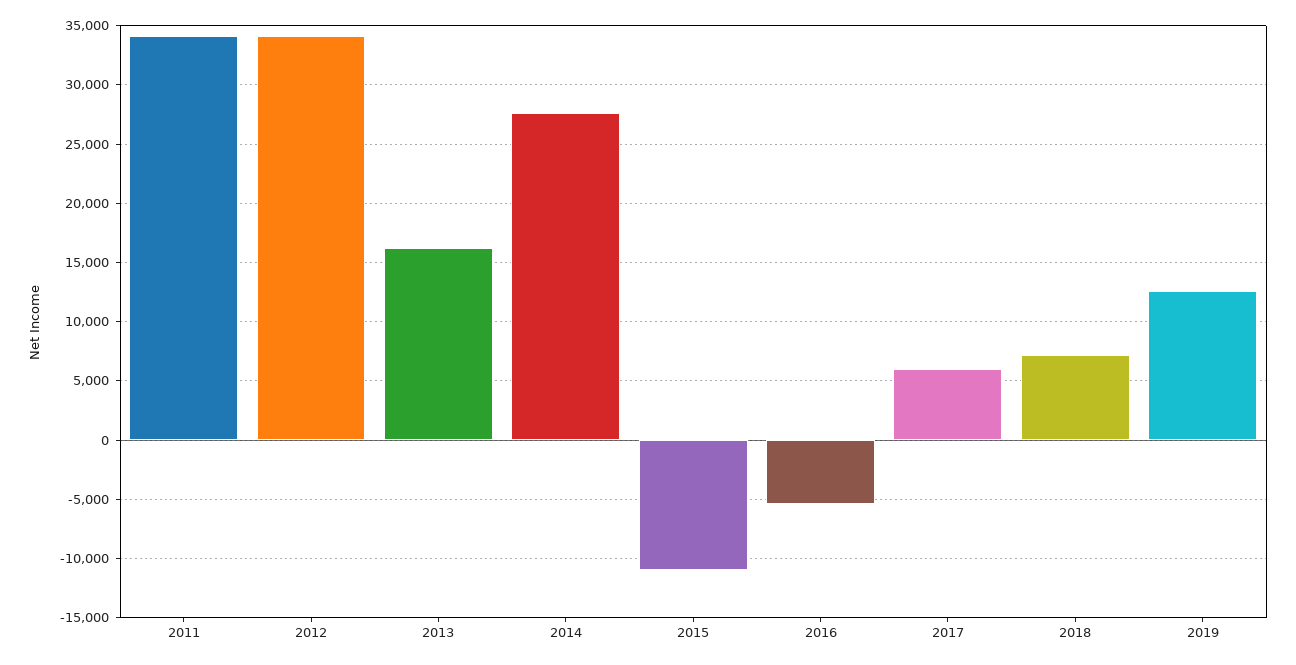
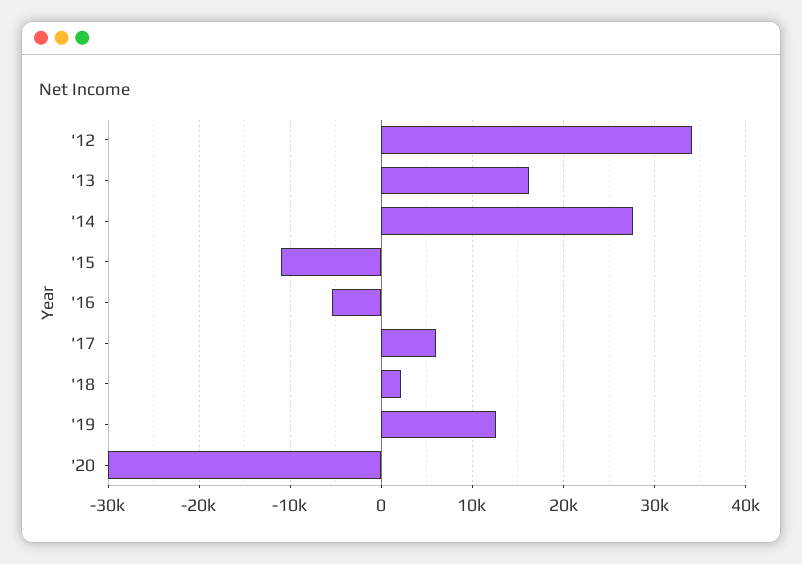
2011: 34000 -> none
2018: 7000 -> 2000
'20: none -> -30000

